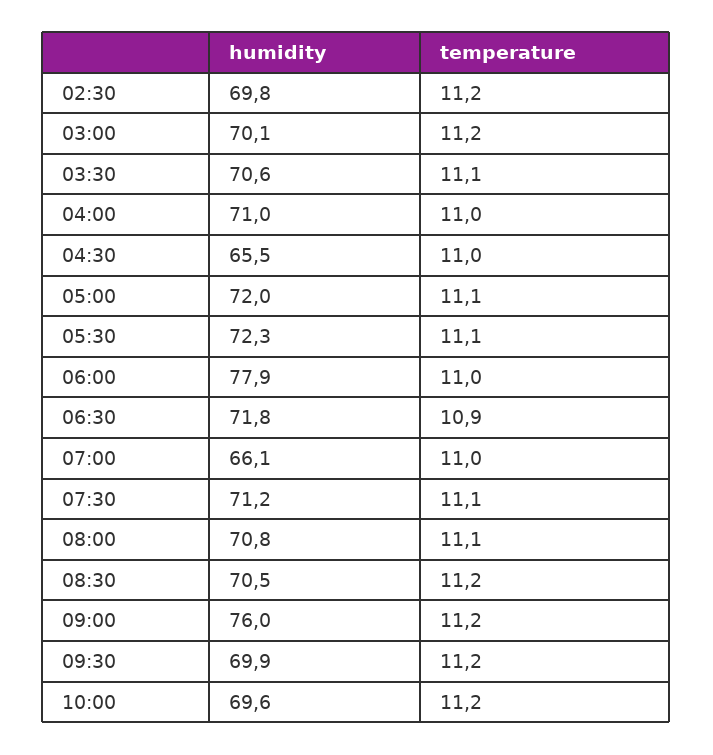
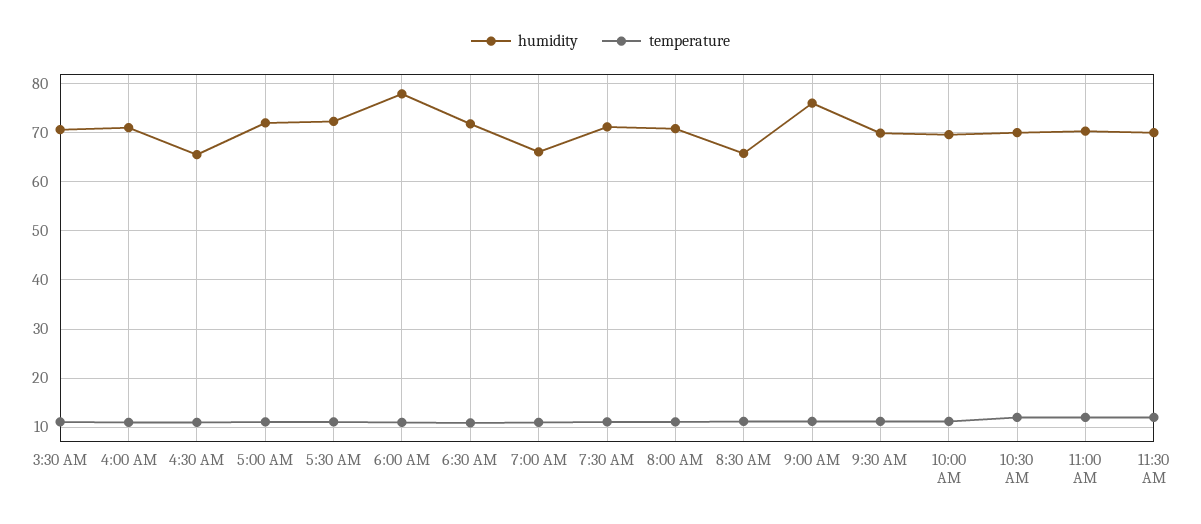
humidity, 02:30: 69.8 -> none
temperature, 02:30: 11.2 -> none
humidity, 03:00: 70.1 -> none
temperature, 03:00: 11.2 -> none
humidity, 08:30: 70.5 -> 66
humidity, 10:30 AM: none -> 70
temperature, 10:30 AM: none -> 12
humidity, 11:00 AM: none -> 70
temperature, 11:00 AM: none -> 12
humidity, 11:30 AM: none -> 70
temperature, 11:30 AM: none -> 12

